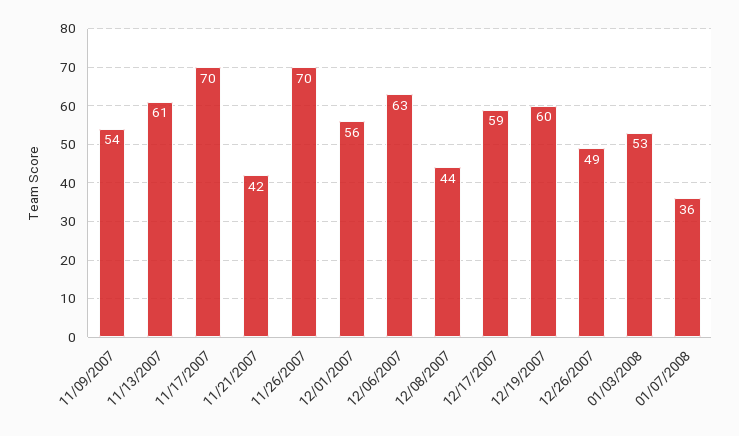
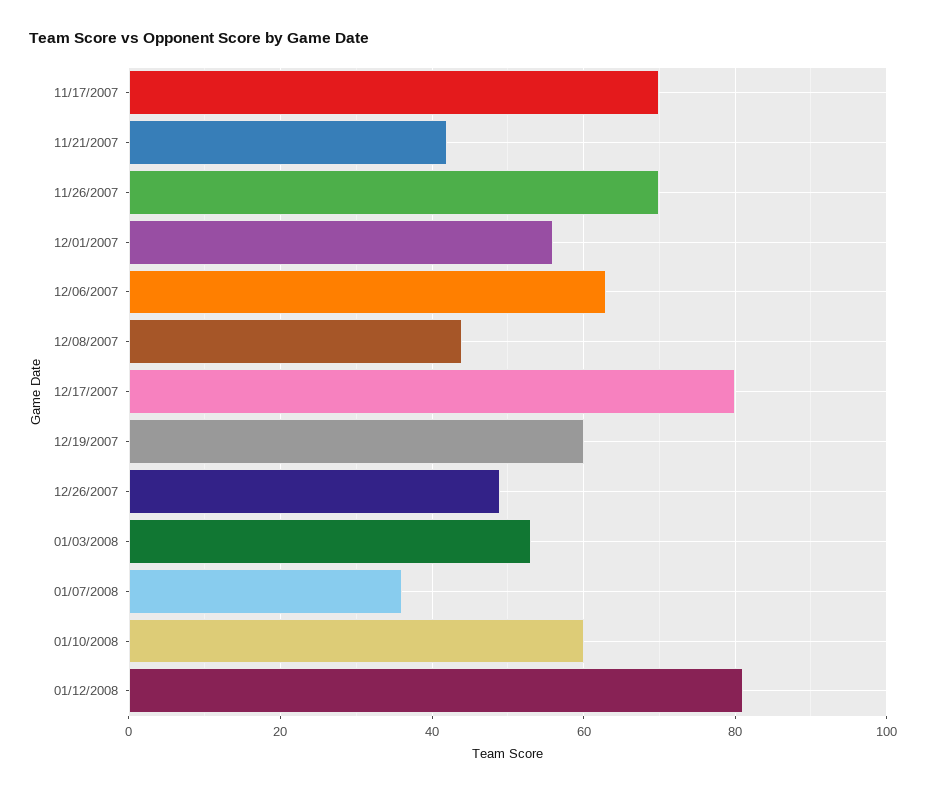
11/09/2007: 54 -> none
11/13/2007: 61 -> none
12/17/2007: 59 -> 80
01/10/2008: none -> 60
01/12/2008: none -> 80

